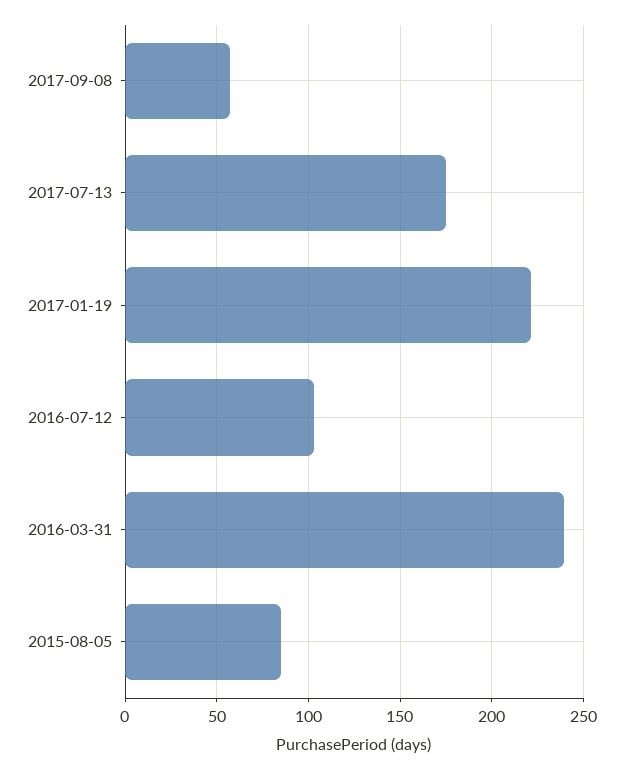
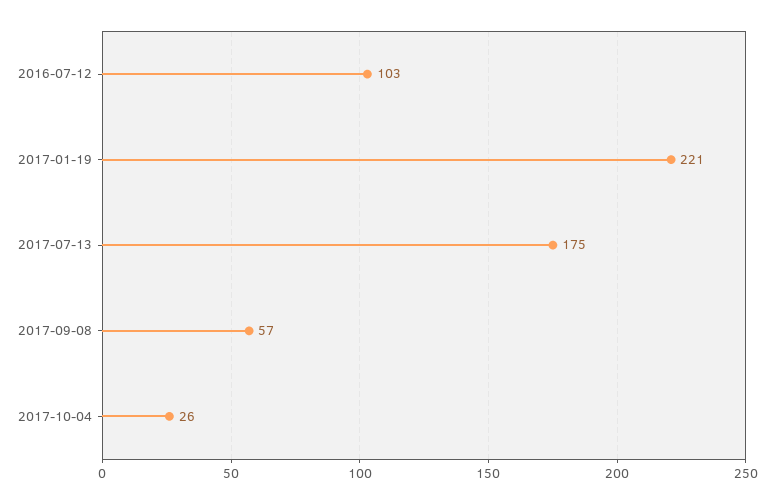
2016-03-31: 240 -> none
2015-08-05: 85 -> none
2017-10-04: none -> 26

